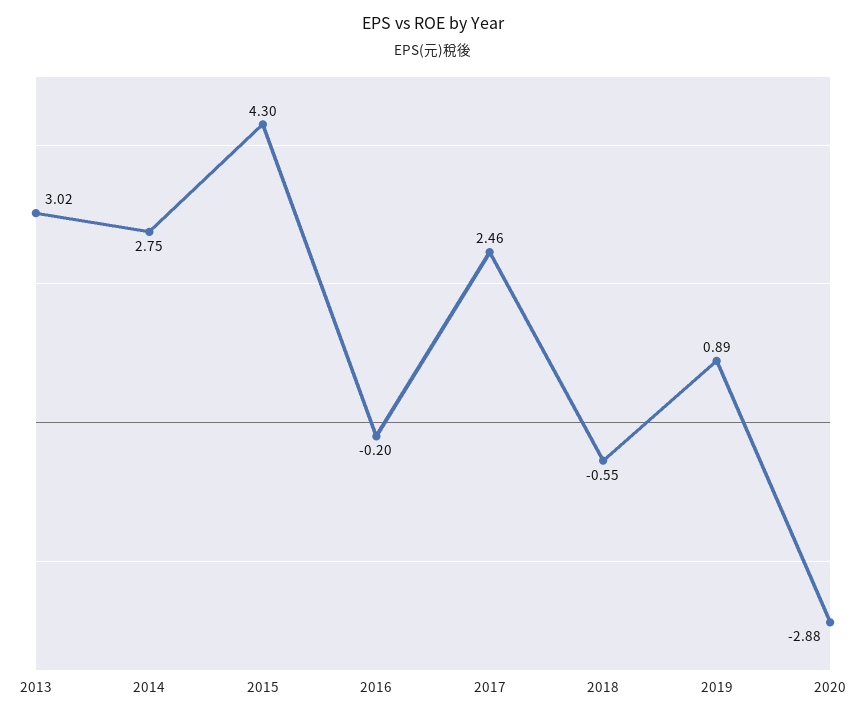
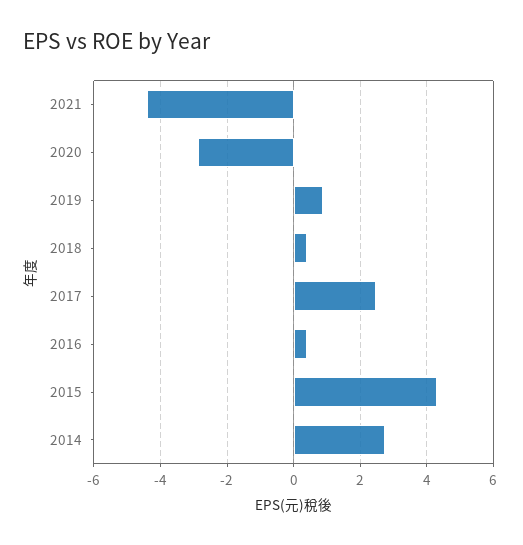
2013: 3.02 -> none
2016: -0.2 -> 0.4
2018: -0.55 -> 0.4
2021: none -> -4.4

